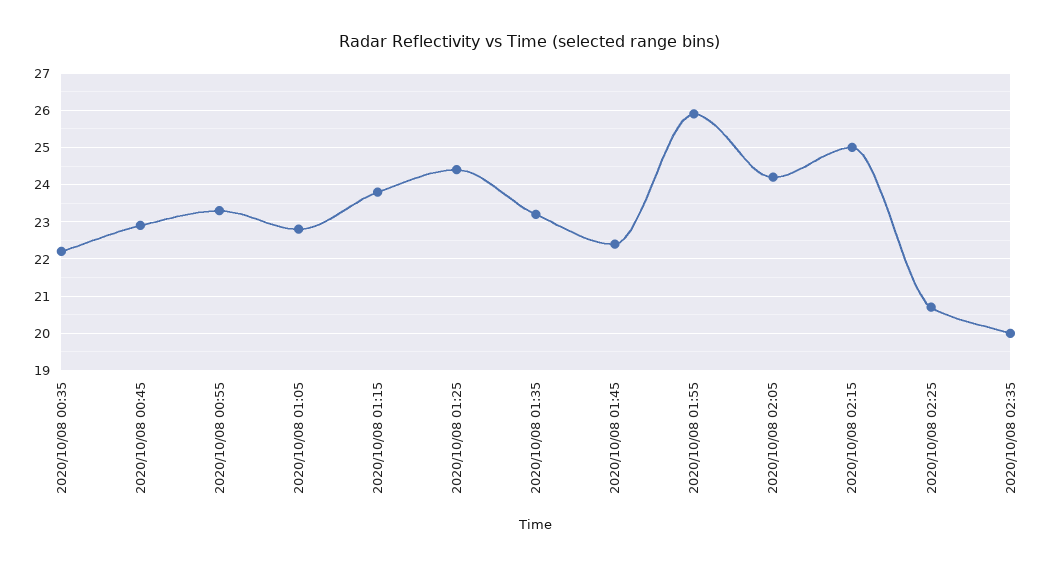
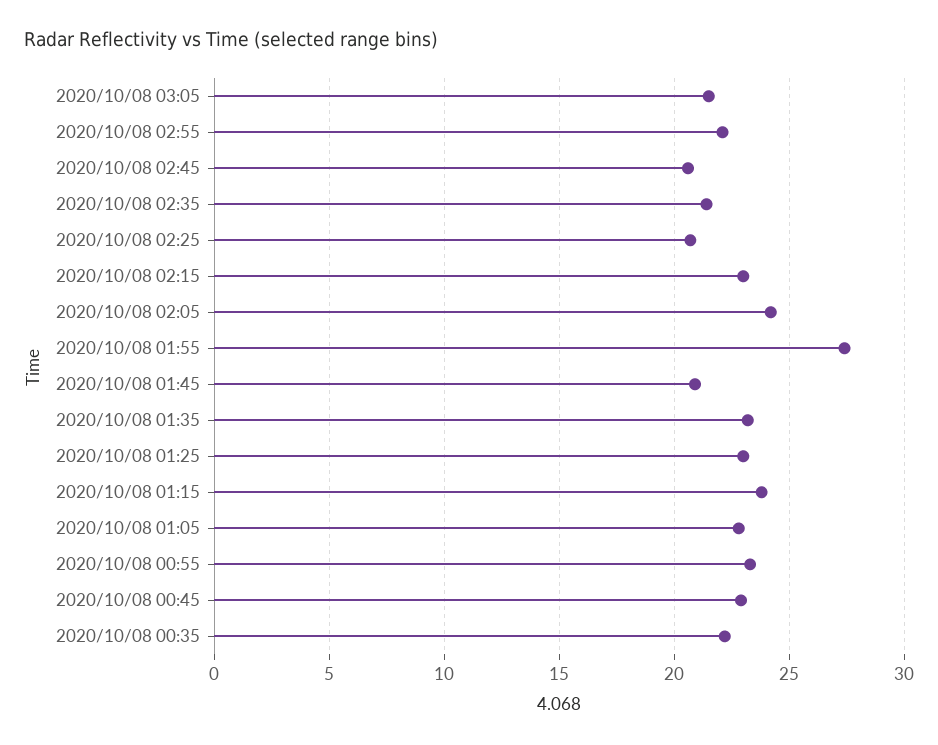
2020/10/08 01:25: 24.5 -> 23
2020/10/08 01:45: 22.5 -> 21
2020/10/08 01:55: 26 -> 27.5
2020/10/08 02:15: 25 -> 23
2020/10/08 02:35: 20 -> 21.5
2020/10/08 03:05: none -> 21.5
2020/10/08 02:55: none -> 22
2020/10/08 02:45: none -> 20.5

